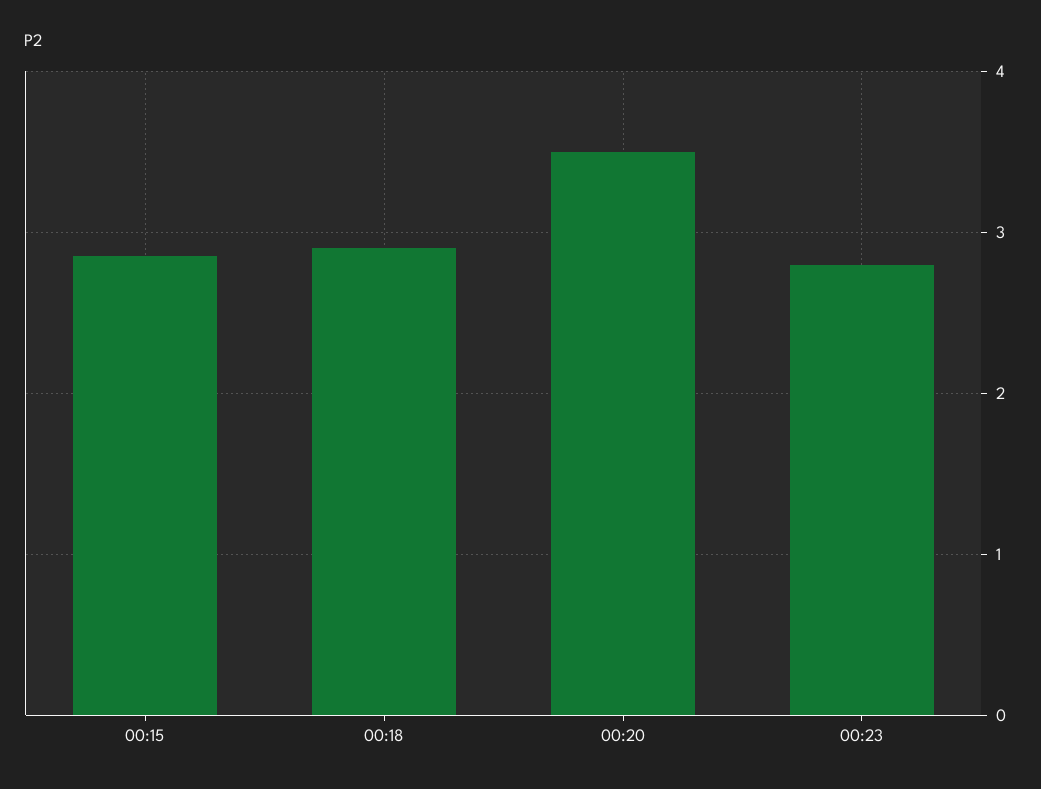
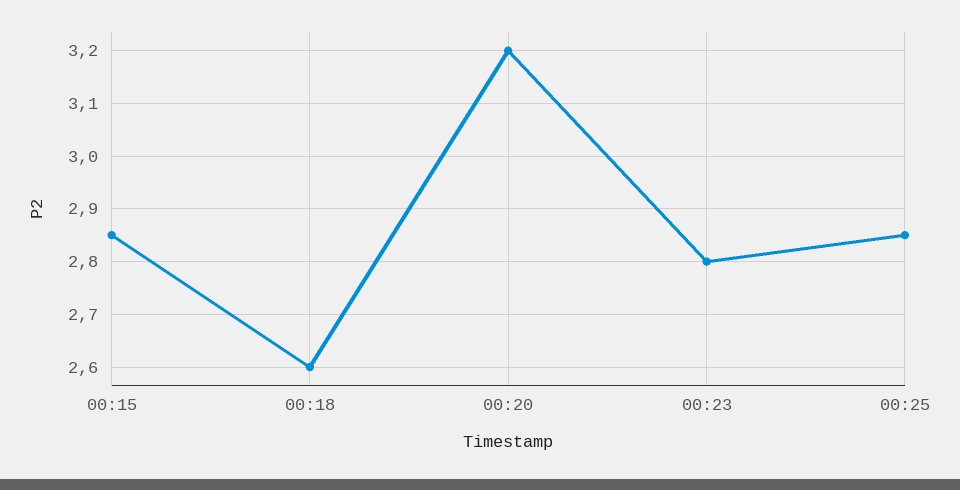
00:18: 2.9 -> 2.6
00:20: 3.5 -> 3.2
00:25: none -> 2.85

